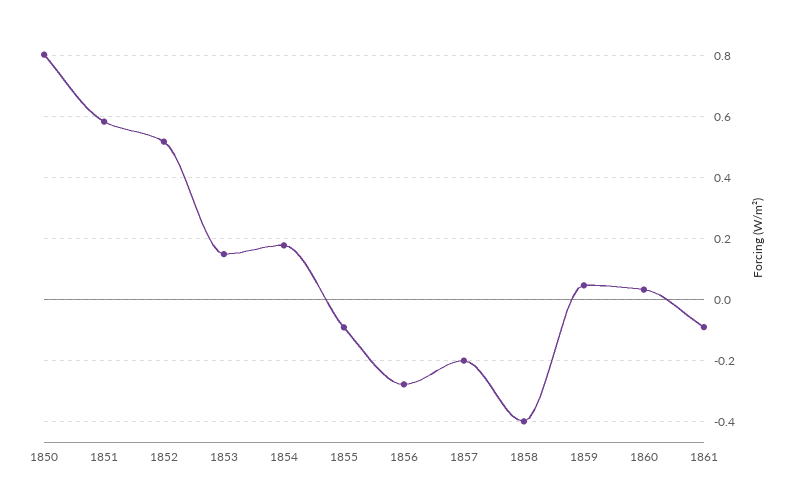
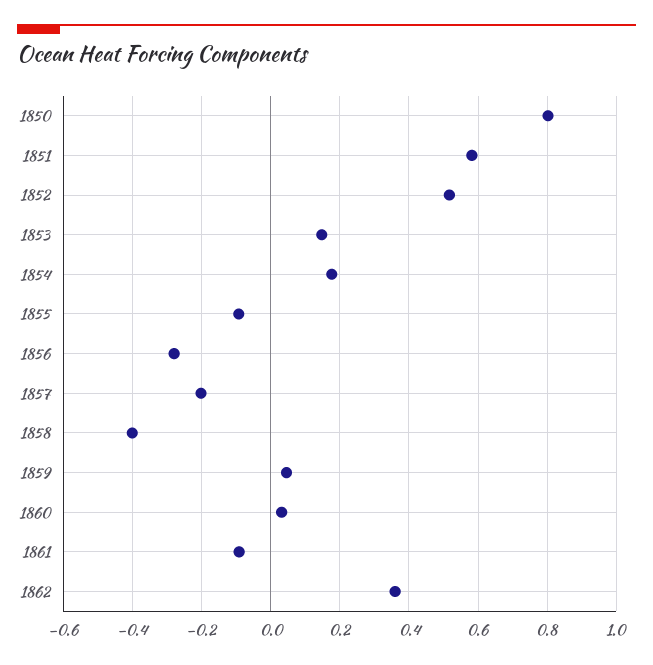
1862: none -> 0.36

